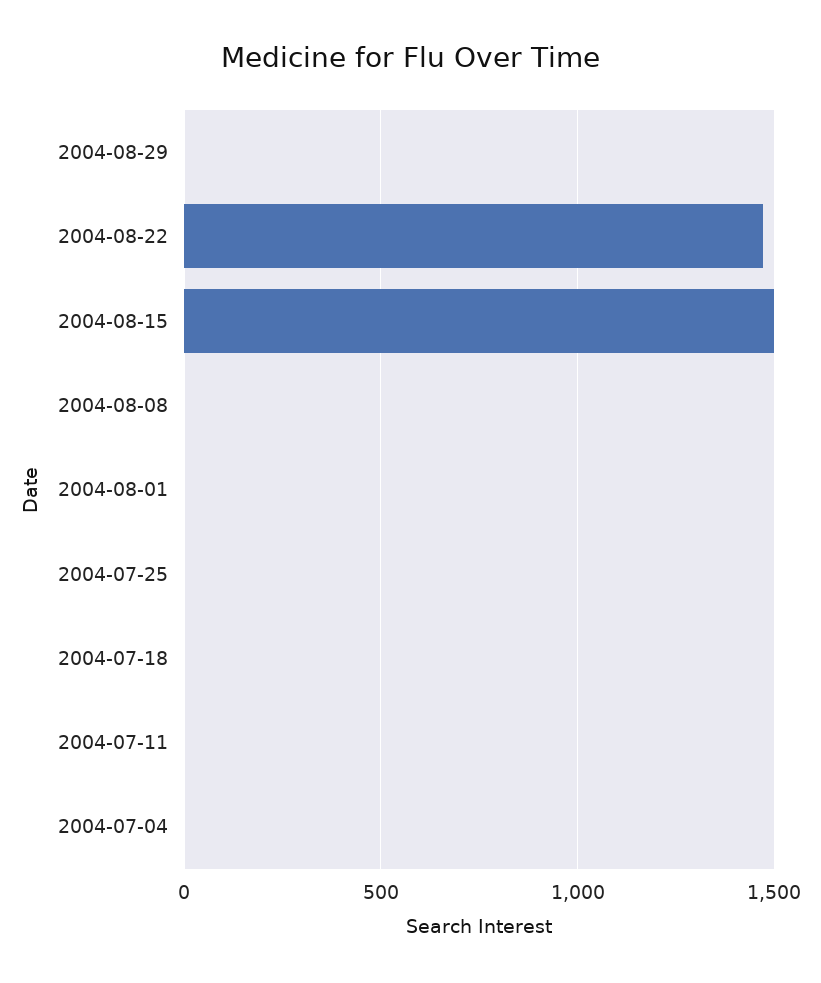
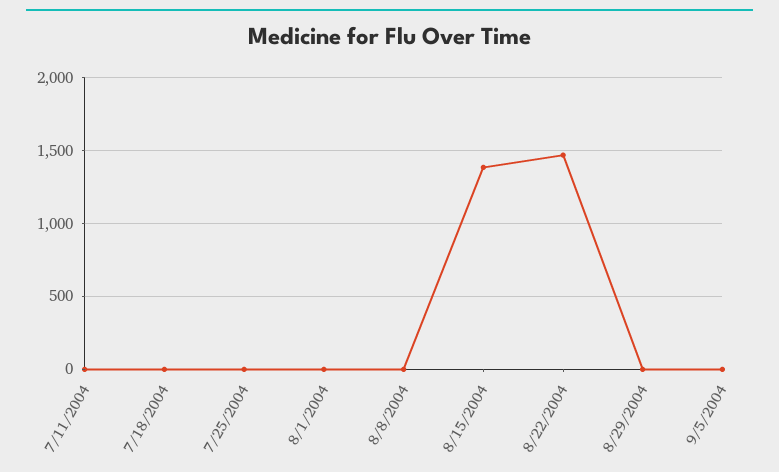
2004-08-15: 1500 -> 1400
2004-07-04: 0 -> none
9/5/2004: none -> 0

